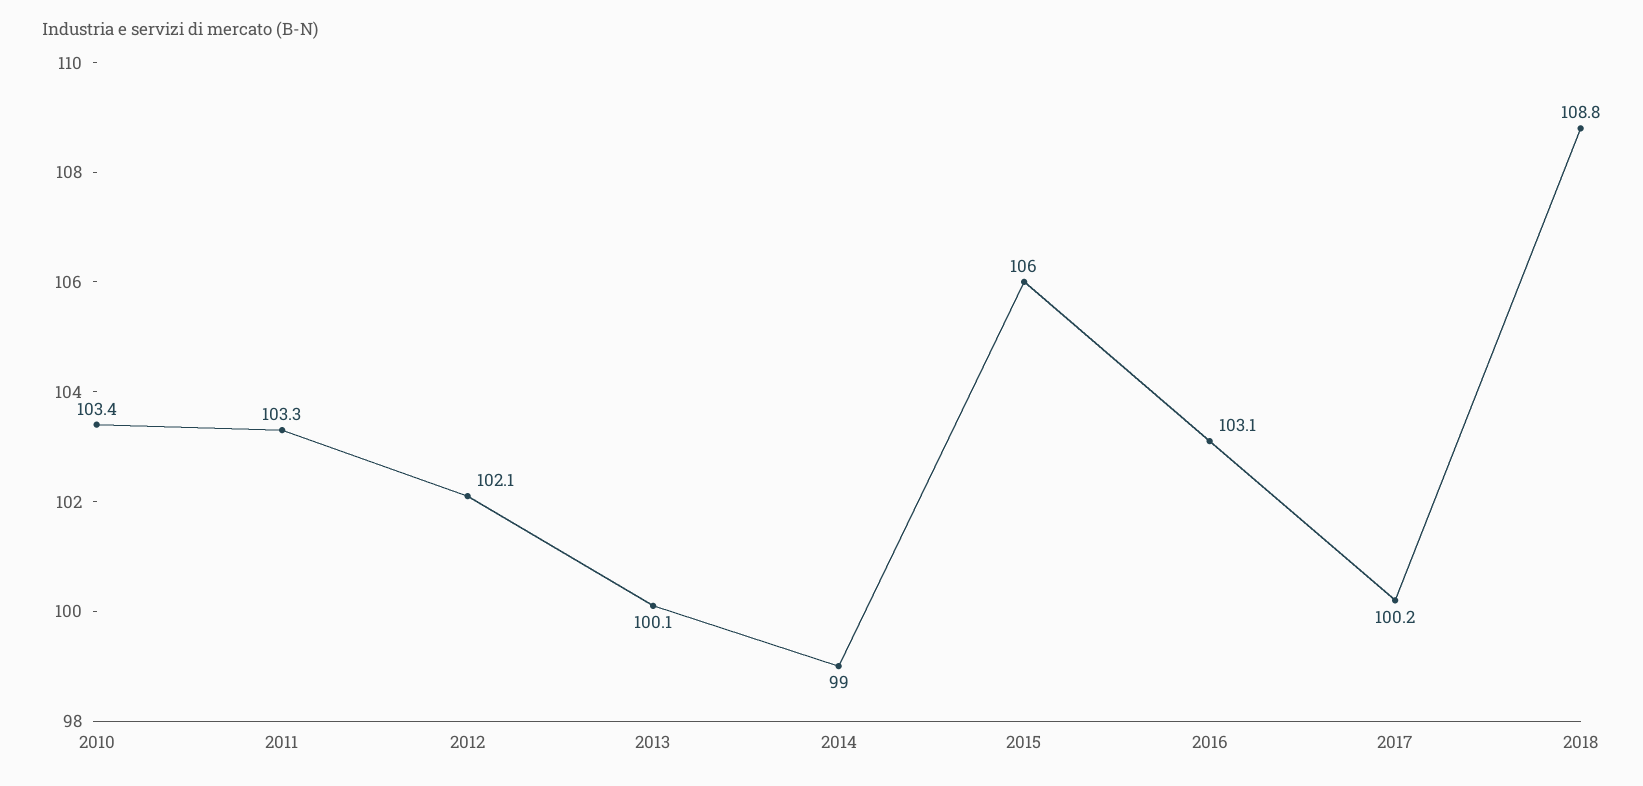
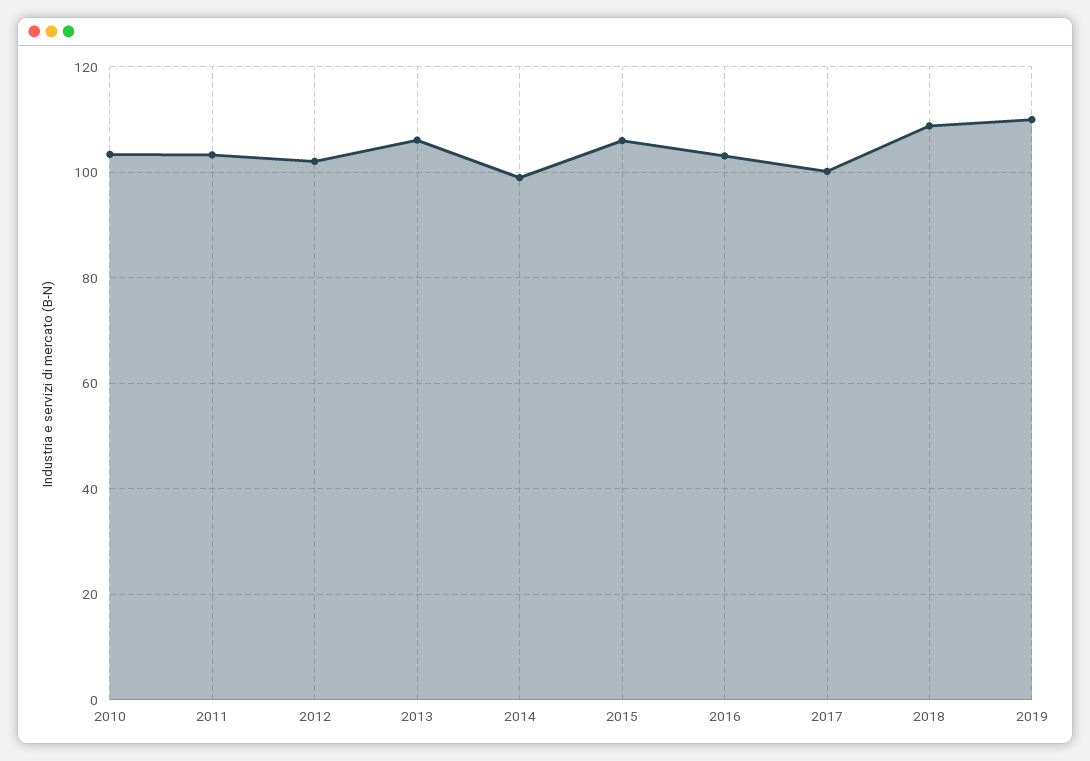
2013: 100.1 -> 106
2019: none -> 110

